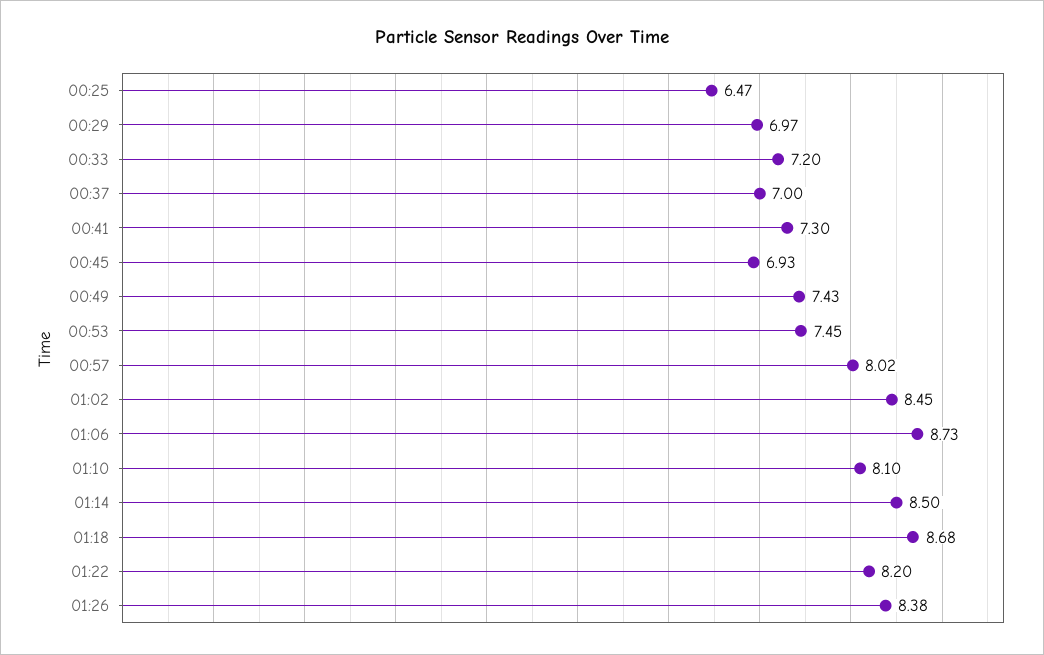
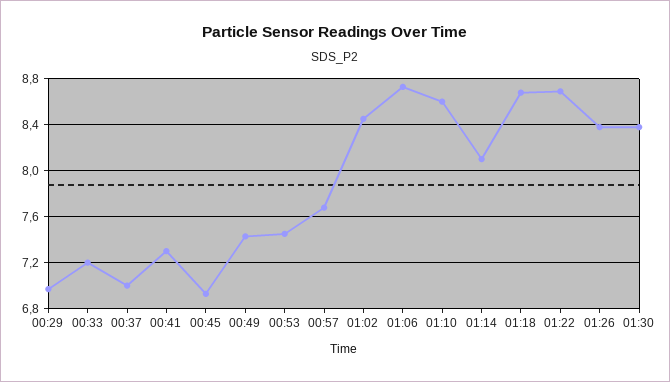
00:25: 6.47 -> none
00:57: 8.02 -> 7.7
01:10: 8.1 -> 8.6
01:14: 8.5 -> 8.1
01:22: 8.2 -> 8.7
01:30: none -> 8.4

